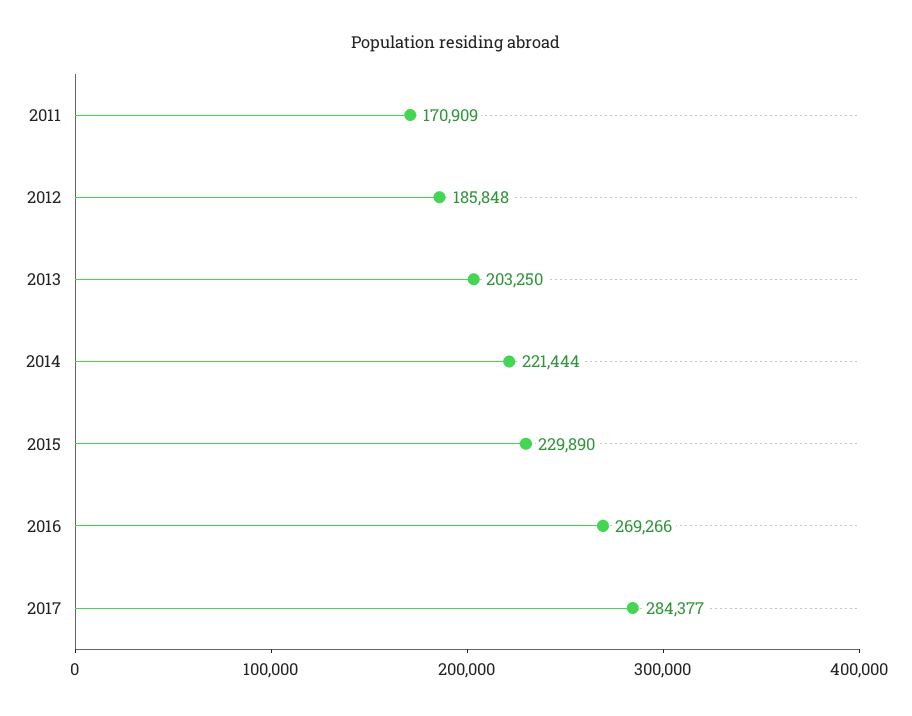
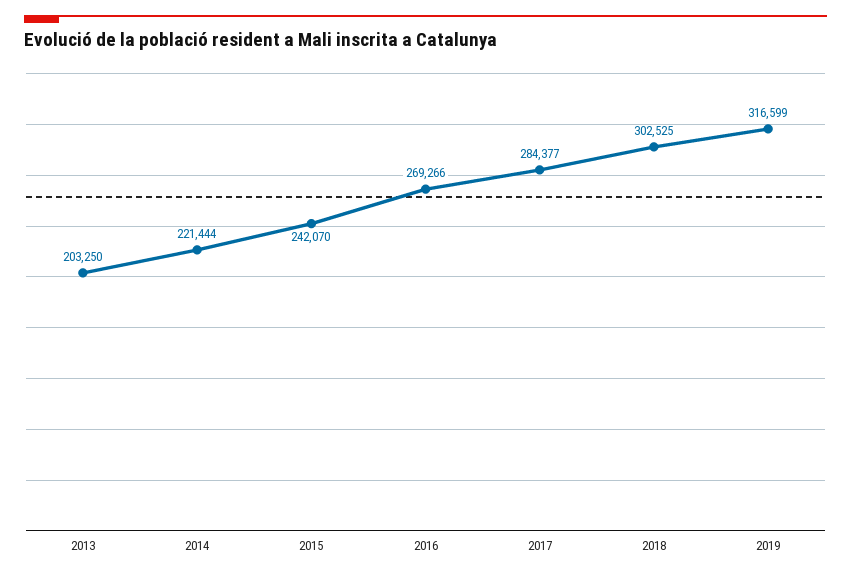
2011: 170909 -> none
2012: 185848 -> none
2015: 229890 -> 242070
2018: none -> 302525
2019: none -> 316599

